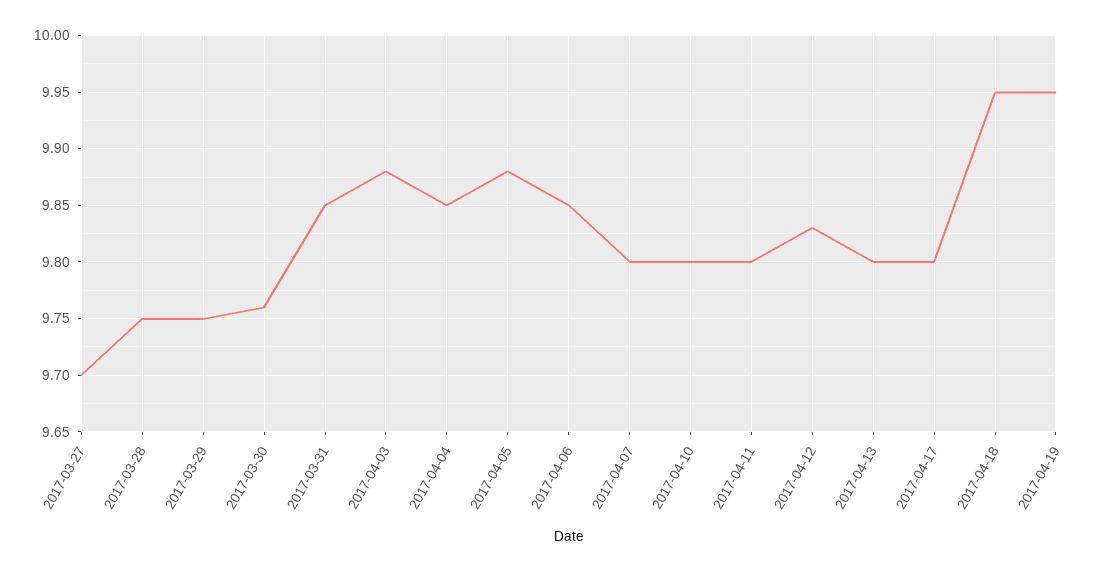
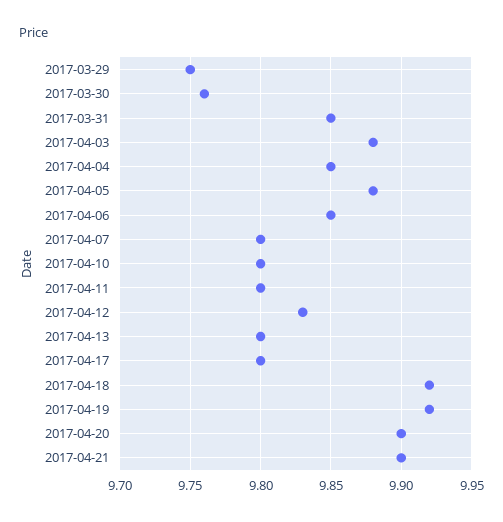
2017-03-27: 9.7 -> none
2017-03-28: 9.75 -> none
2017-04-18: 9.95 -> 9.92
2017-04-19: 9.95 -> 9.92
2017-04-20: none -> 9.9
2017-04-21: none -> 9.9

